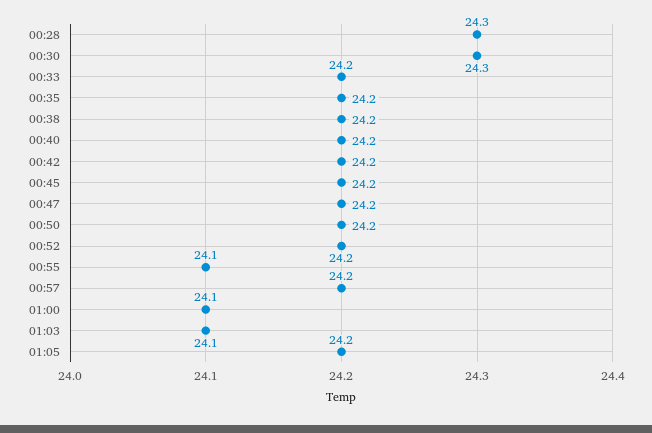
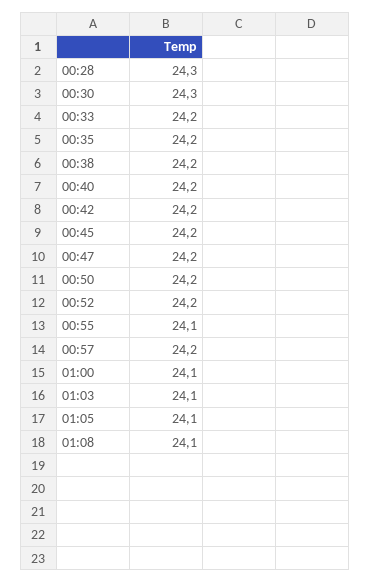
01:05: 24.2 -> 24.1
01:08: none -> 24.1

